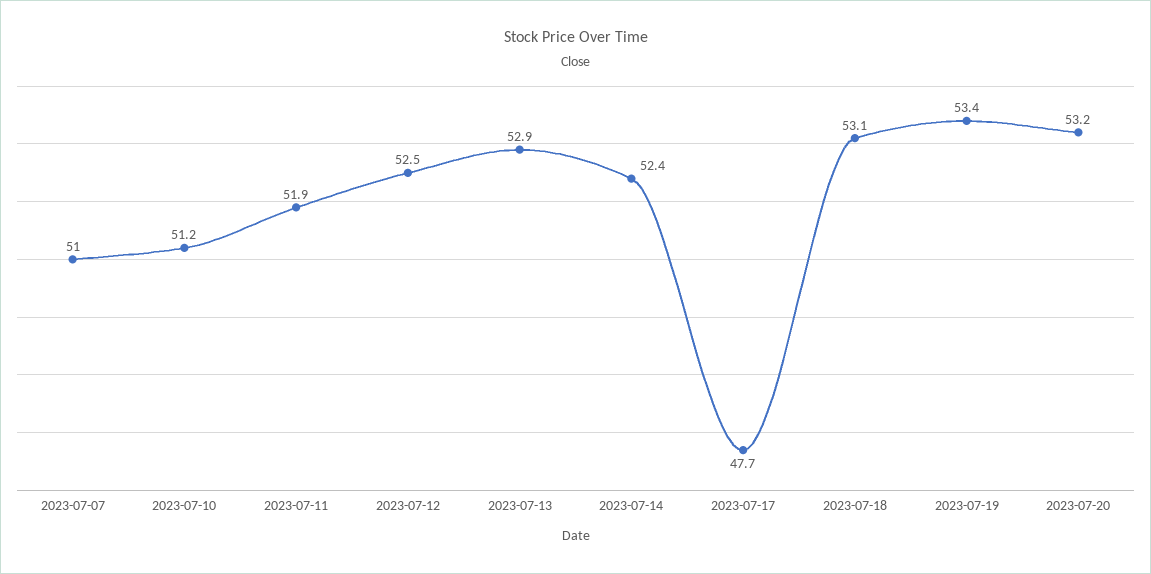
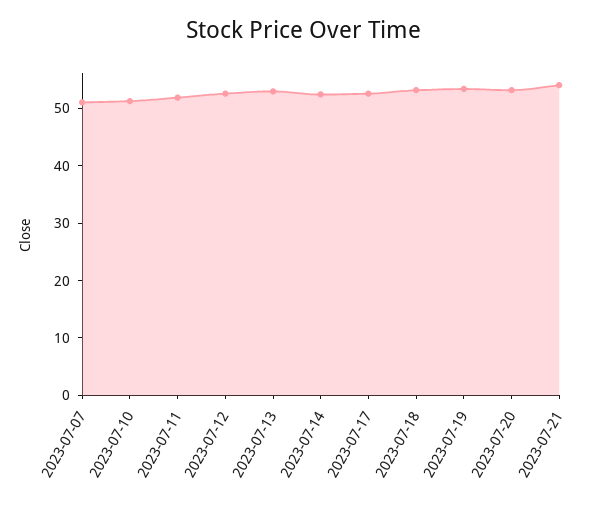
2023-07-17: 47.7 -> 52
2023-07-21: none -> 54

